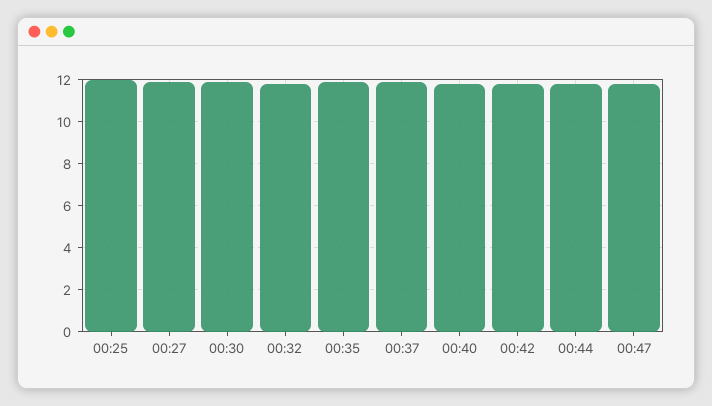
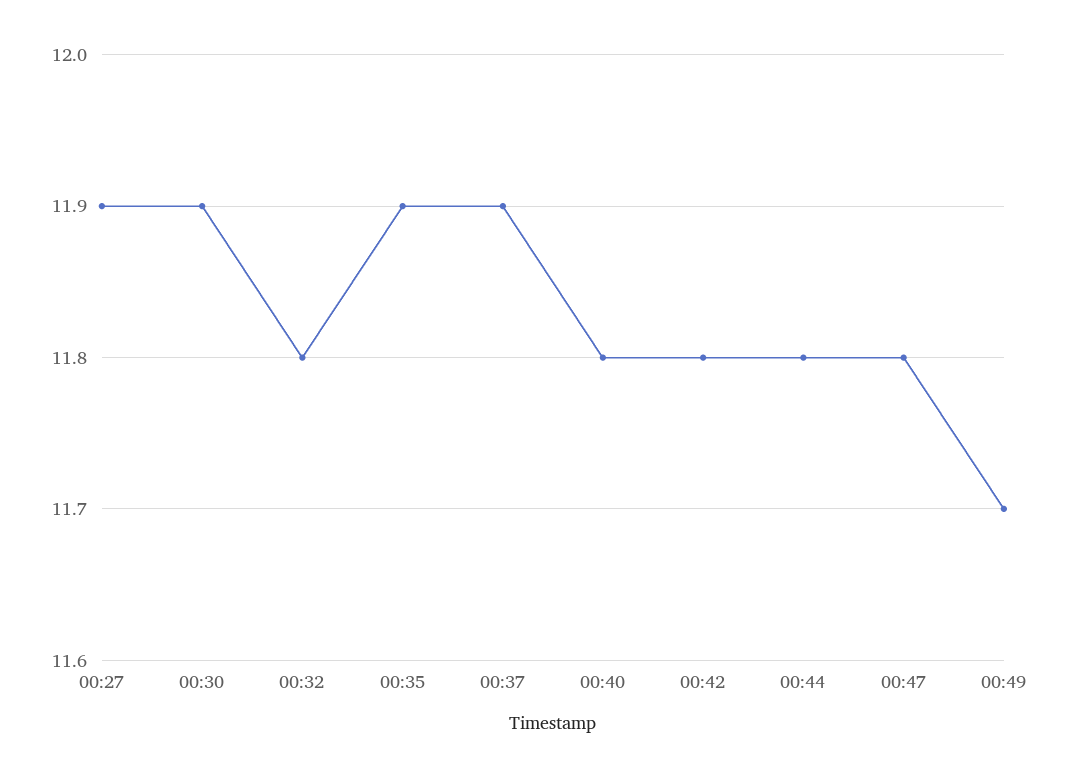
00:25: 12 -> none
00:49: none -> 11.7

